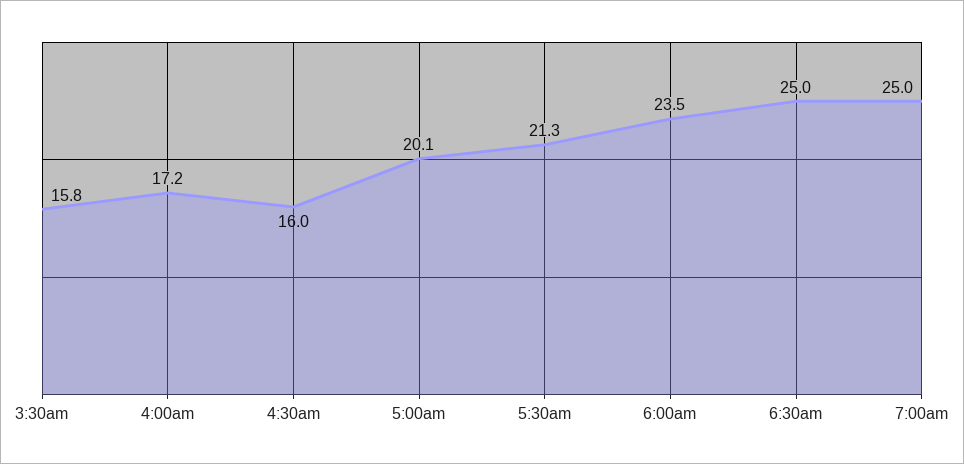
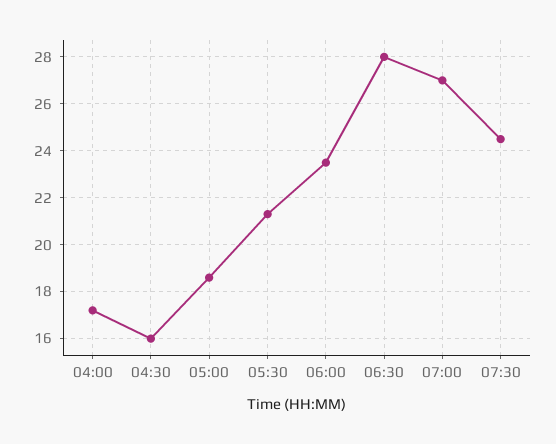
3:30am: 15.8 -> none
5:00am: 20.1 -> 18.5
6:30am: 25 -> 28
7:00am: 25 -> 27
07:30: none -> 24.5

